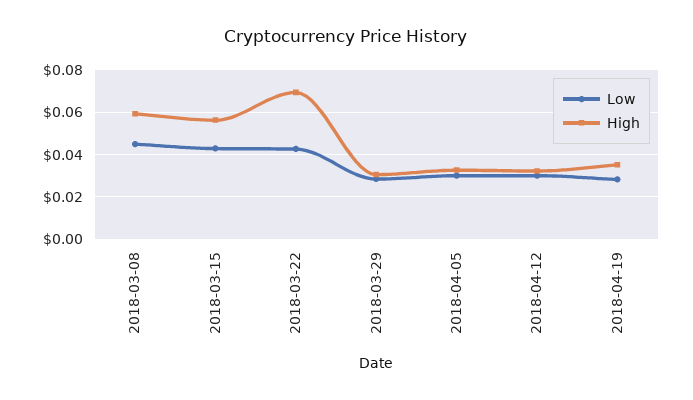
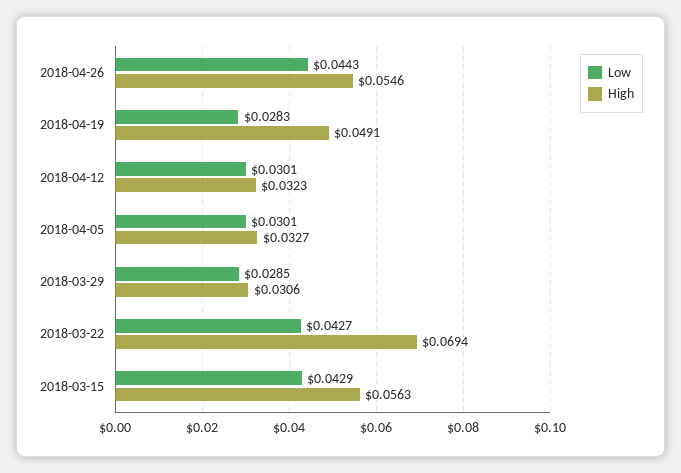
Low, 2018-03-08: 0.045 -> none
High, 2018-03-08: 0.06 -> none
High, 2018-04-19: 0.035 -> 0.0491
Low, 2018-04-26: none -> 0.0443
High, 2018-04-26: none -> 0.0546

